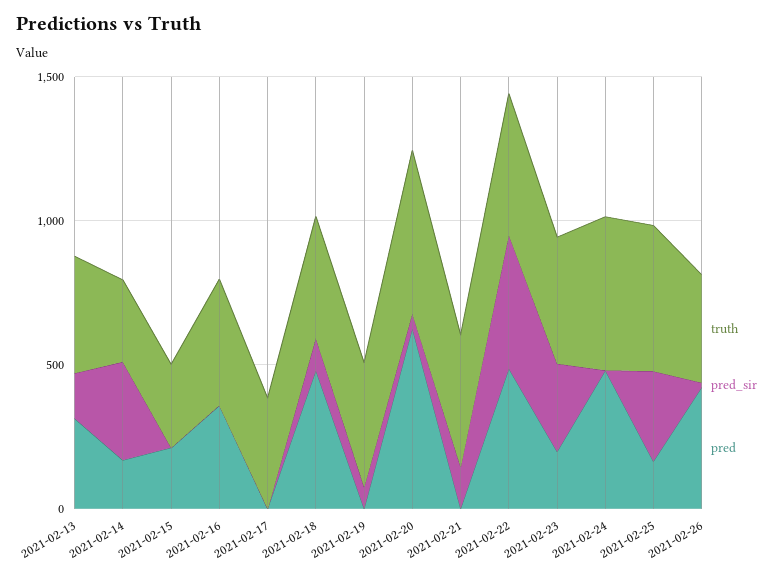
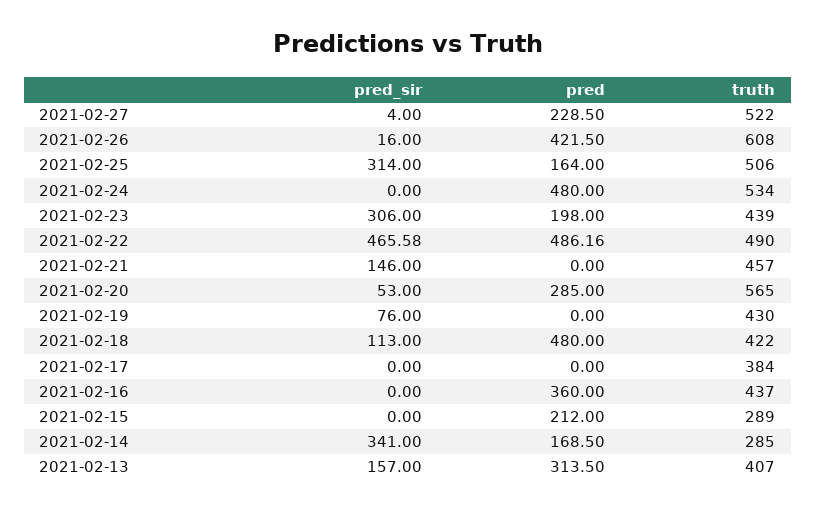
pred, 2021-02-20: 600 -> 285
truth, 2021-02-26: 400 -> 608
pred_sir, 2021-02-27: none -> 4
pred, 2021-02-27: none -> 228.5
truth, 2021-02-27: none -> 522

